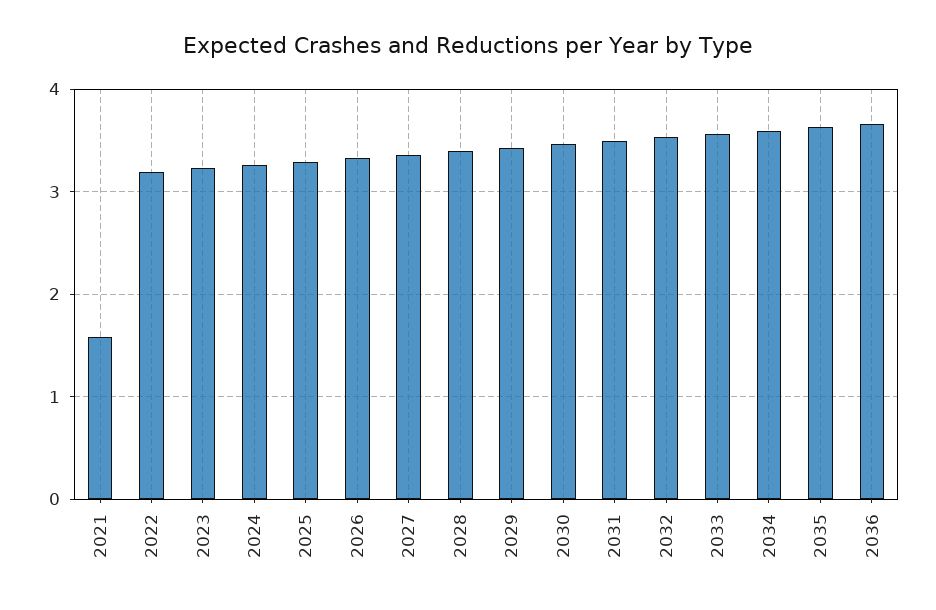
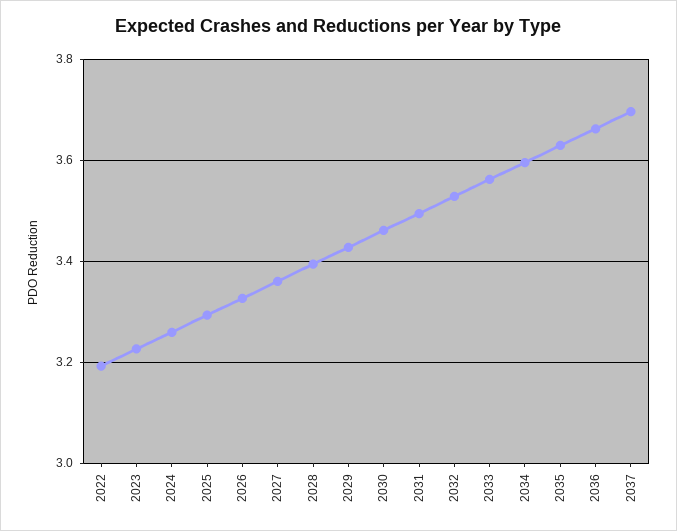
2021: 1.6 -> none
2037: none -> 3.7

